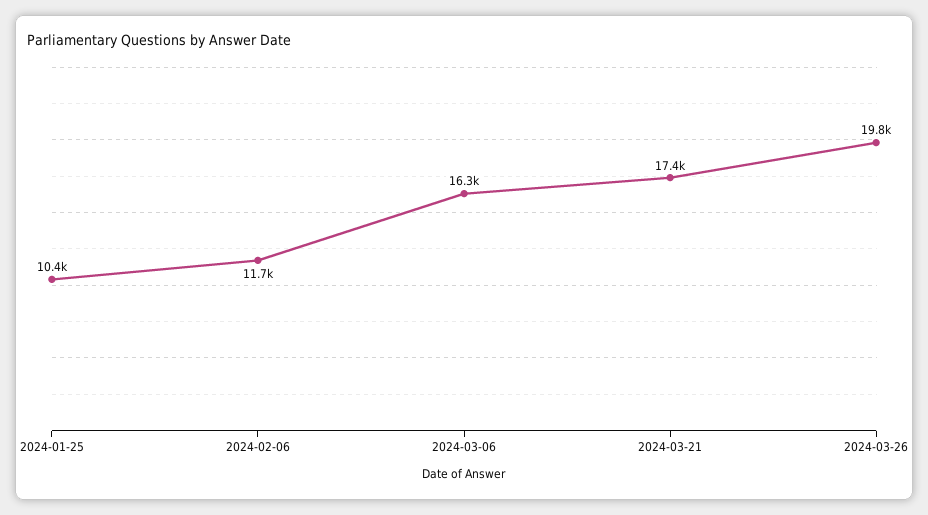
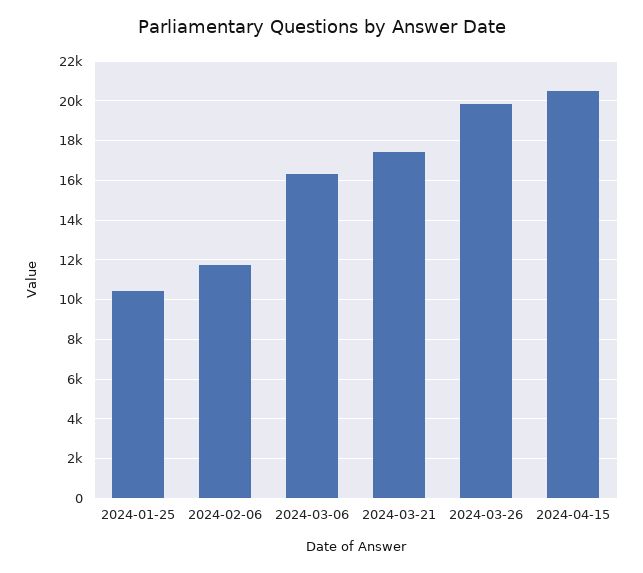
2024-04-15: none -> 20500

